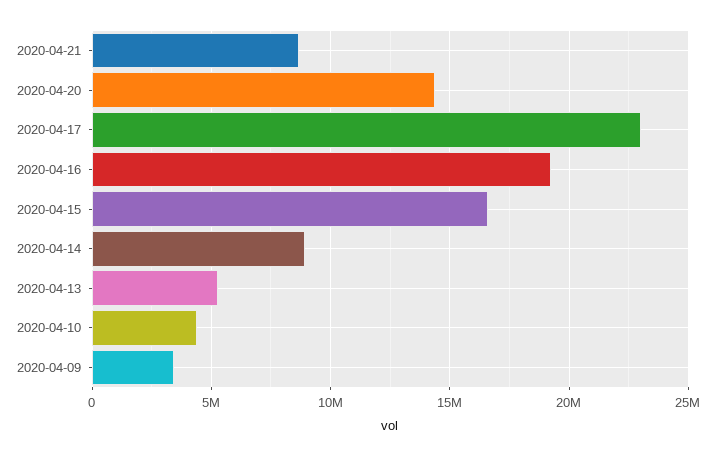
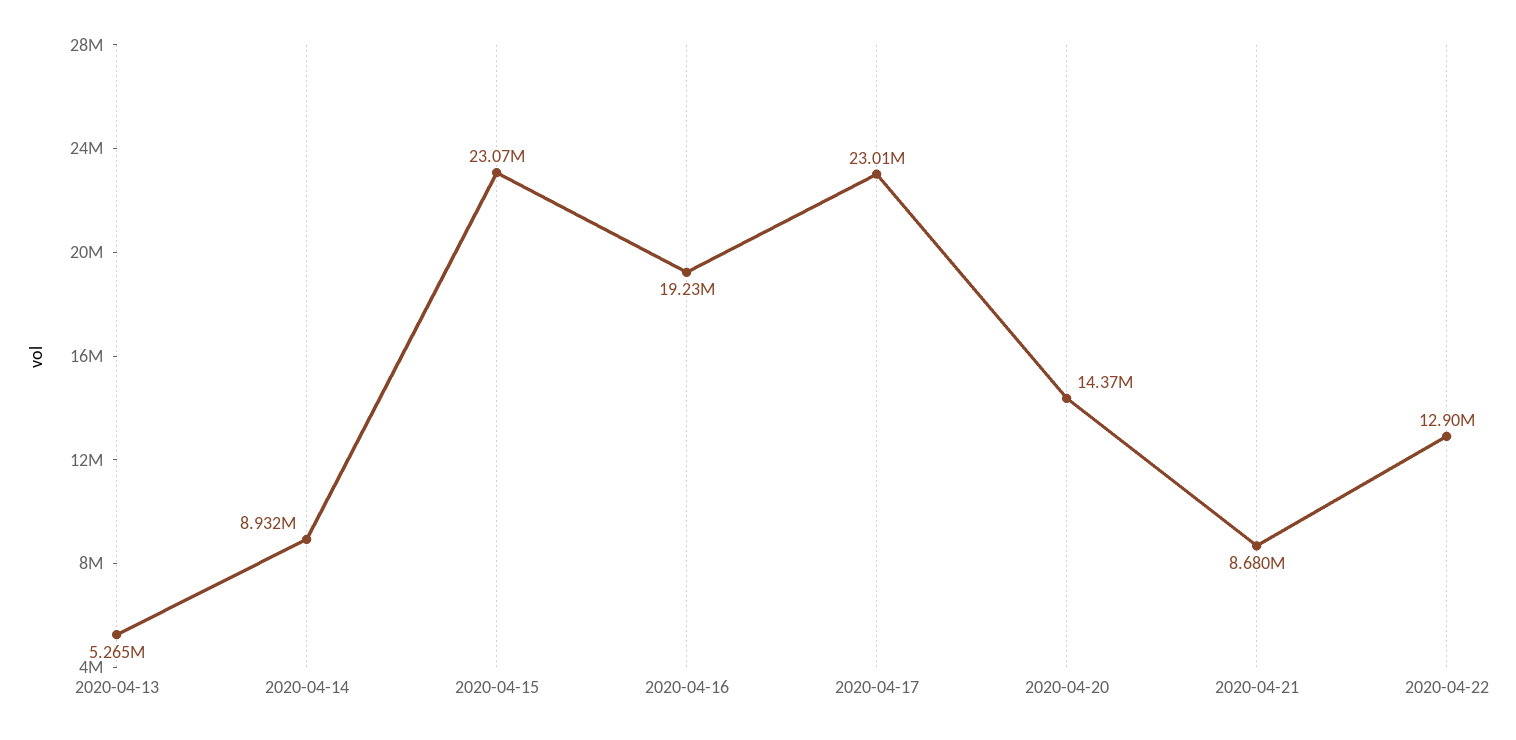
2020-04-15: 16500000 -> 23070000
2020-04-10: 4500000 -> none
2020-04-09: 3500000 -> none
2020-04-22: none -> 12900000

